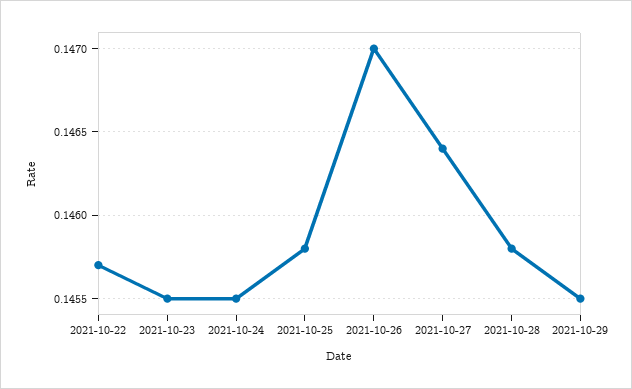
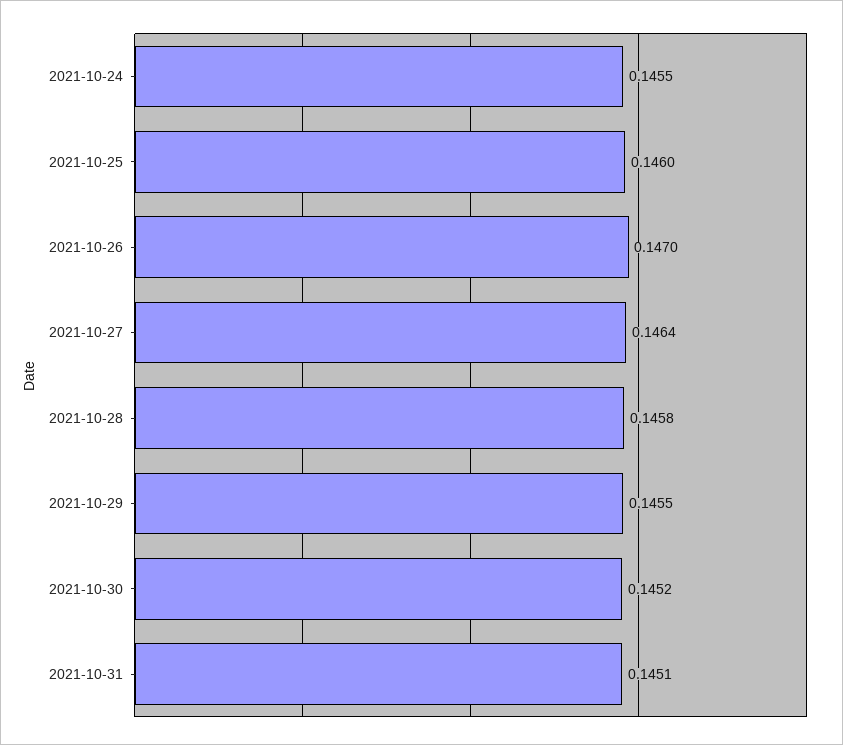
2021-10-22: 0.1457 -> none
2021-10-23: 0.1455 -> none
2021-10-25: 0.1458 -> 0.146
2021-10-30: none -> 0.1452
2021-10-31: none -> 0.1451

